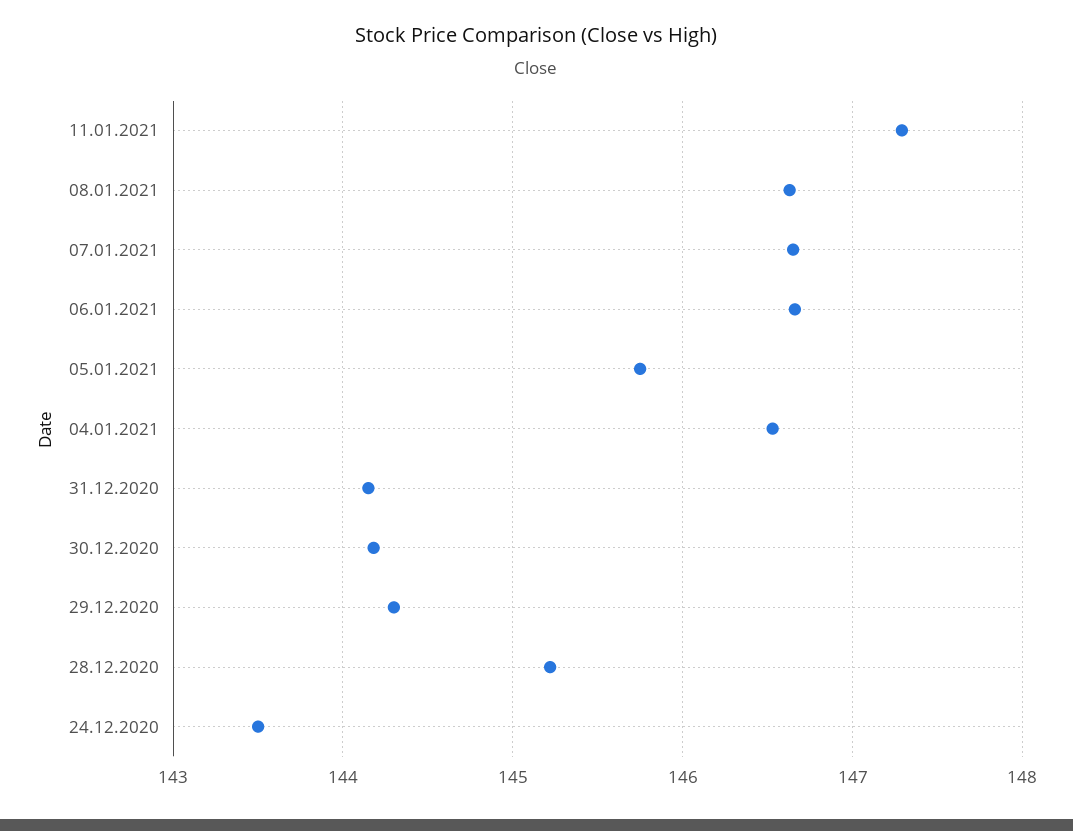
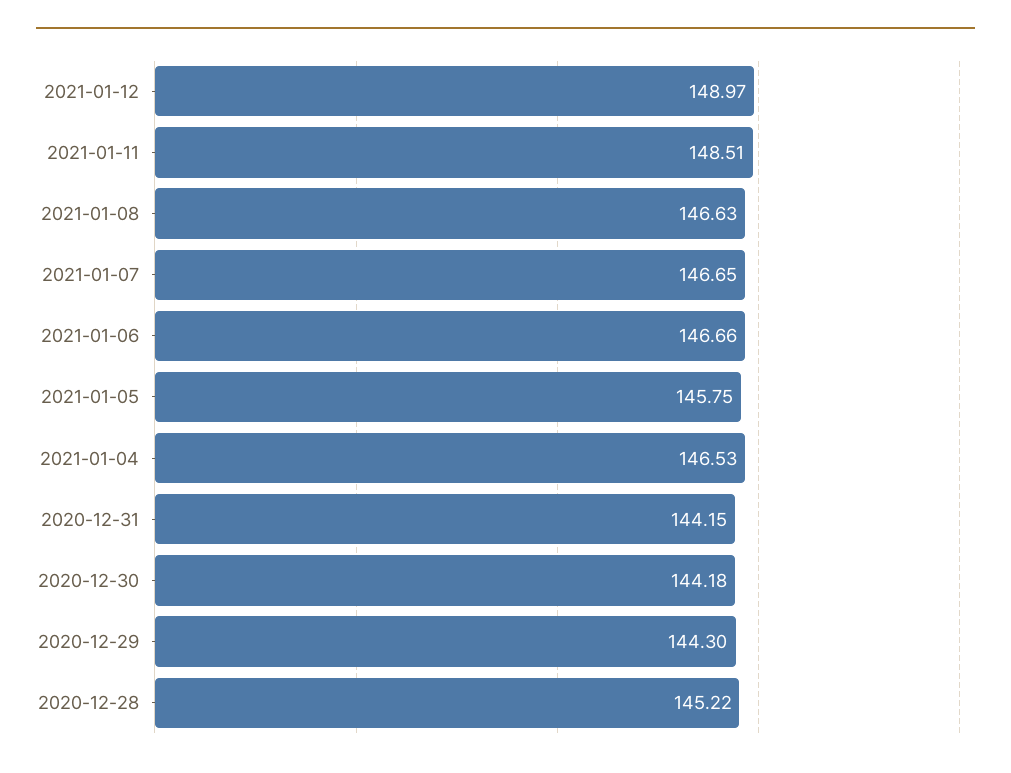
11.01.2021: 147.3 -> 148.51
24.12.2020: 143.5 -> none
2021-01-12: none -> 148.97

